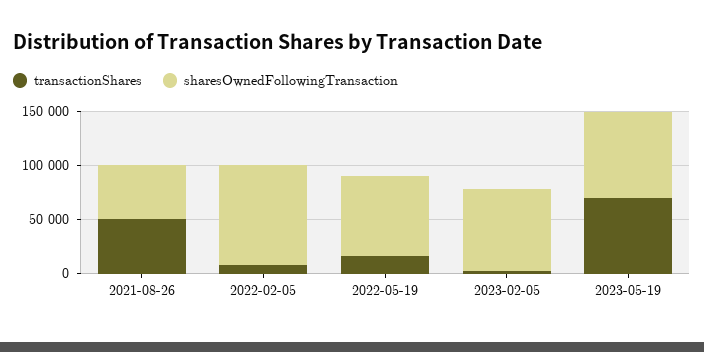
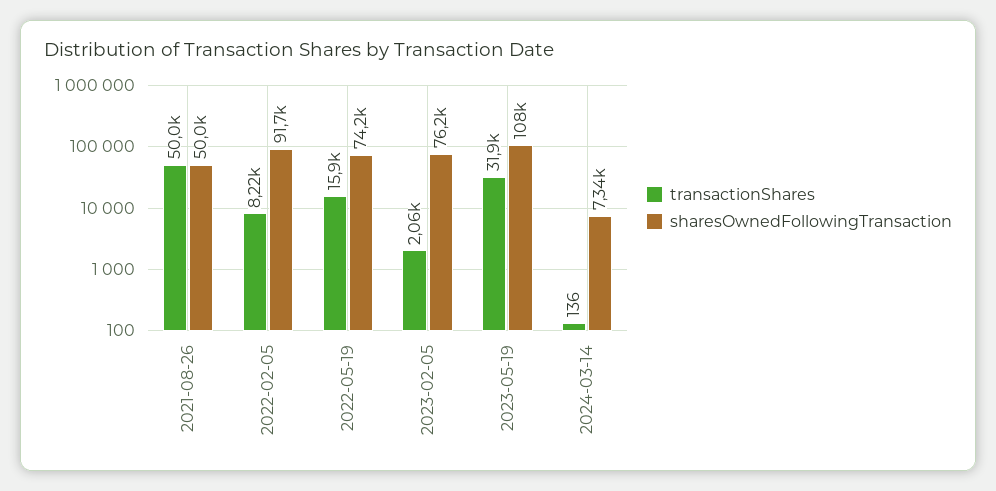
transactionShares, 2023-05-19: 70000 -> 31900
sharesOwnedFollowingTransaction, 2023-05-19: 80000 -> 108000
transactionShares, 2024-03-14: none -> 136
sharesOwnedFollowingTransaction, 2024-03-14: none -> 7340

